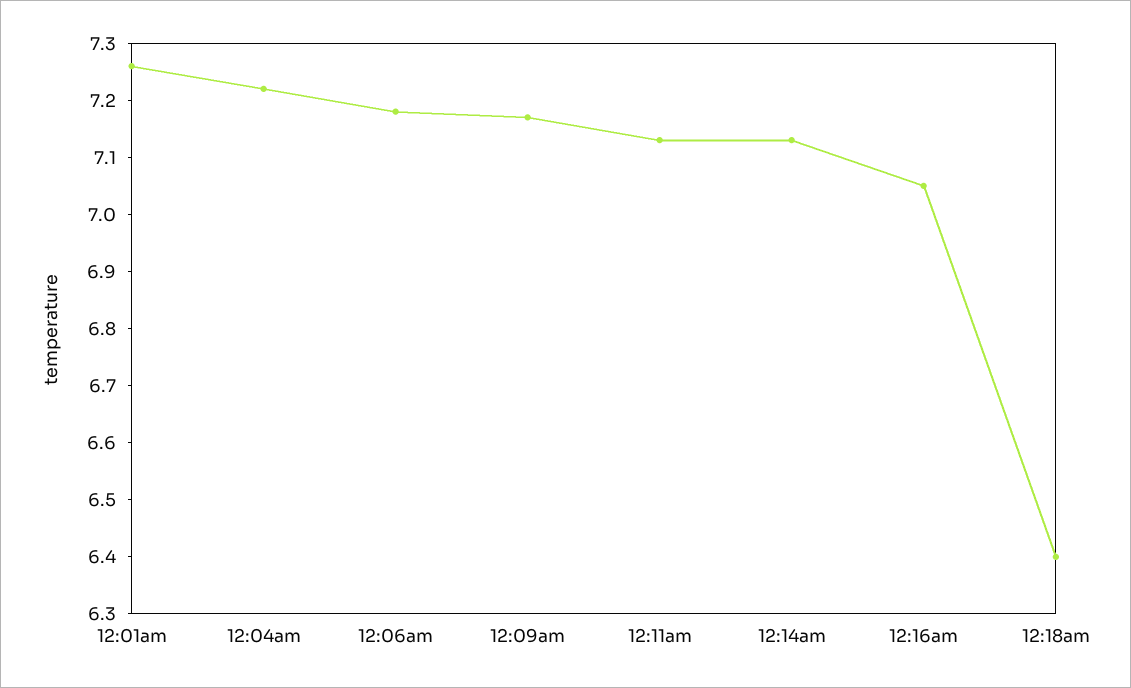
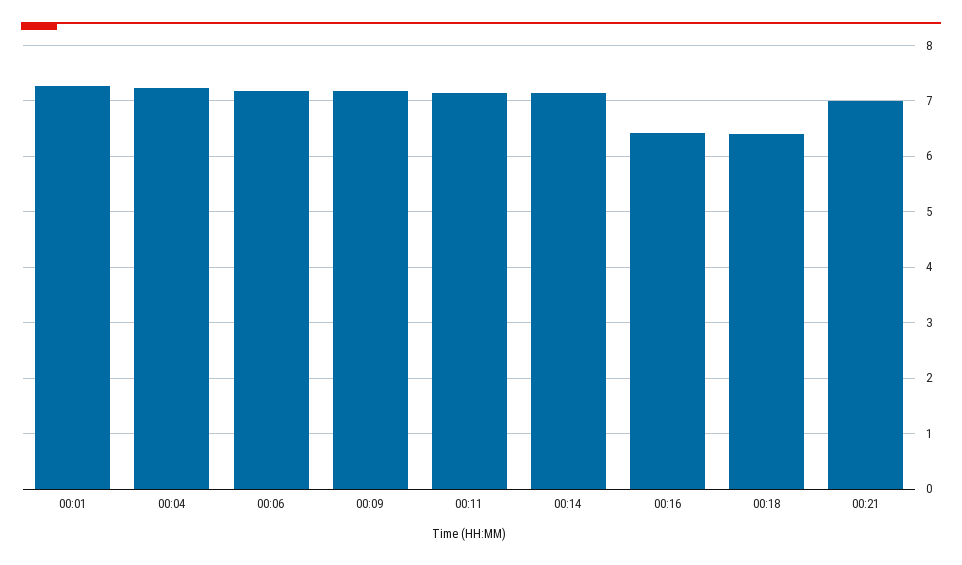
12:16am: 7.05 -> 6.4
00:21: none -> 7

